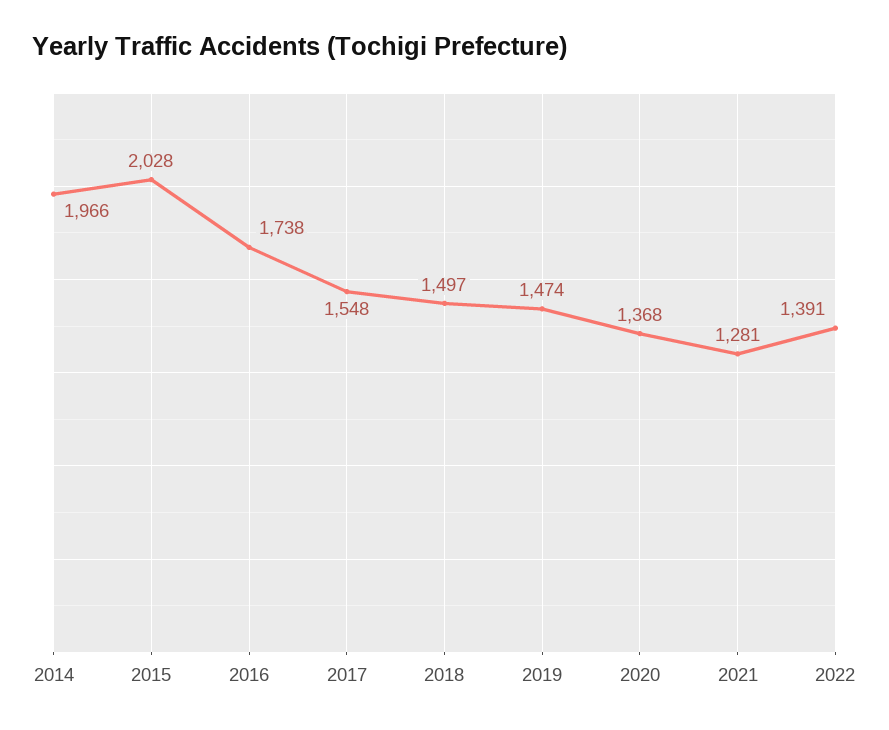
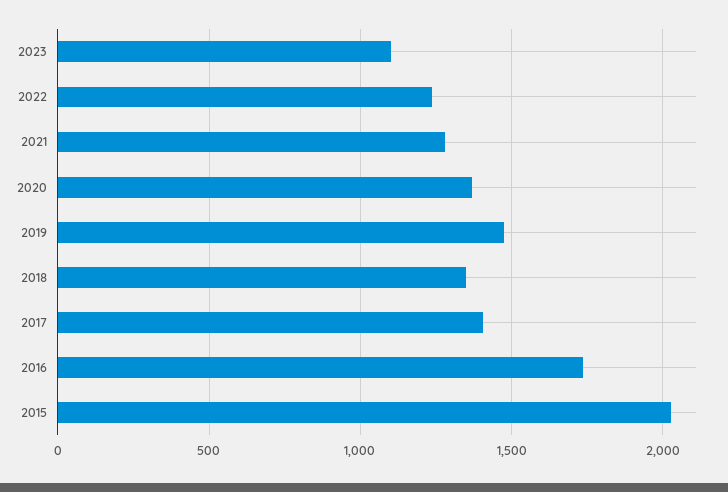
2014: 1966 -> none
2017: 1548 -> 1400
2018: 1497 -> 1350
2022: 1391 -> 1250
2023: none -> 1100

